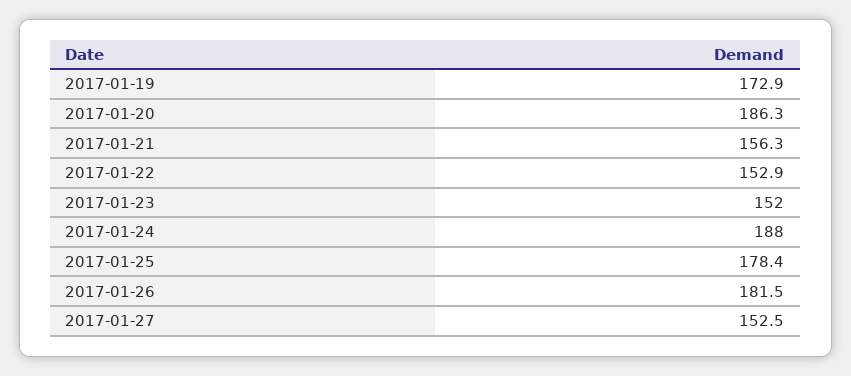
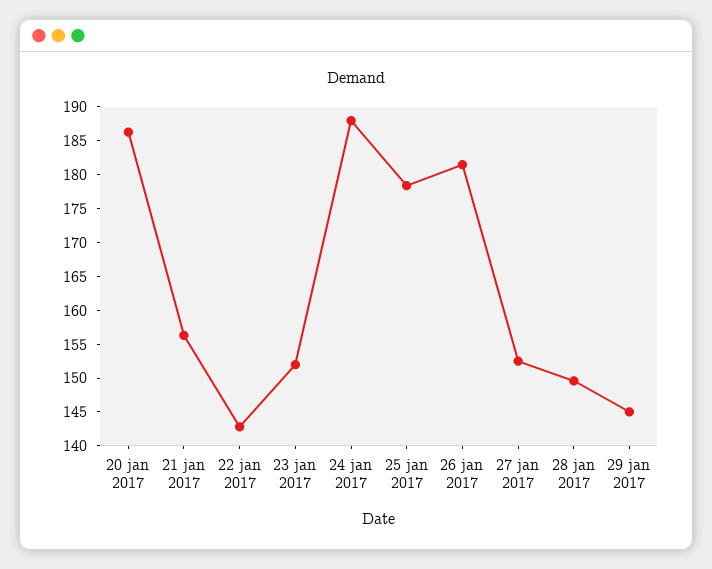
2017-01-19: 172.9 -> none
2017-01-22: 152.9 -> 142.5
28 jan 2017: none -> 150
29 jan 2017: none -> 145

